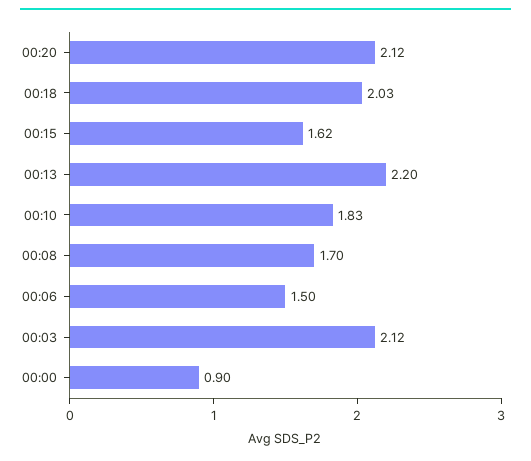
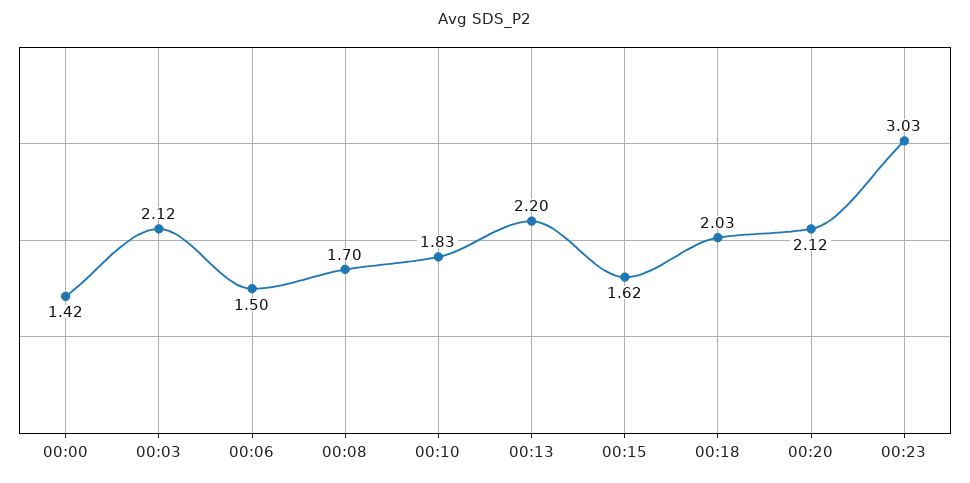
00:00: 0.9 -> 1.42
00:23: none -> 3.03

